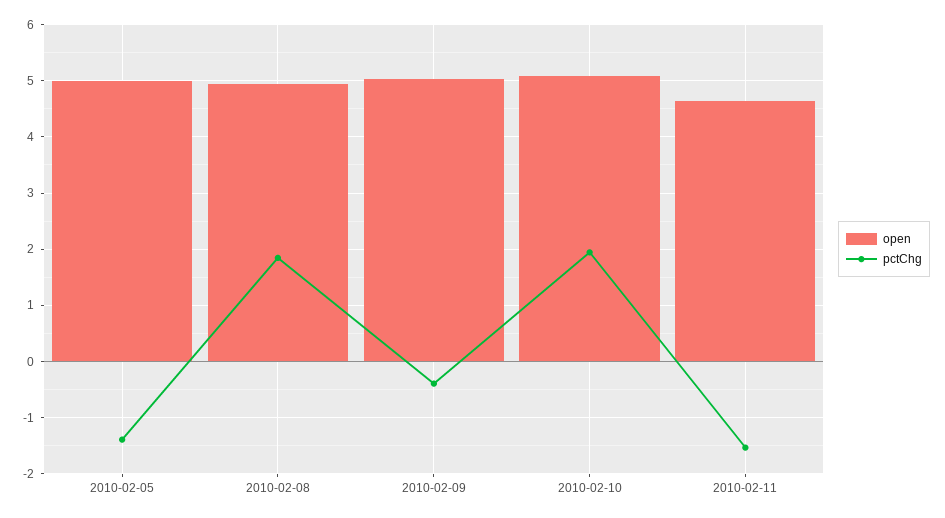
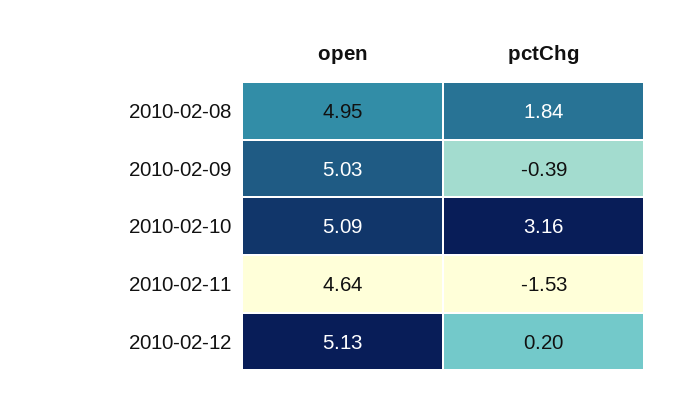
open, 2010-02-05: 5 -> none
pctChg, 2010-02-05: -1.4 -> none
pctChg, 2010-02-10: 2 -> 3.16
open, 2010-02-12: none -> 5.13
pctChg, 2010-02-12: none -> 0.2

